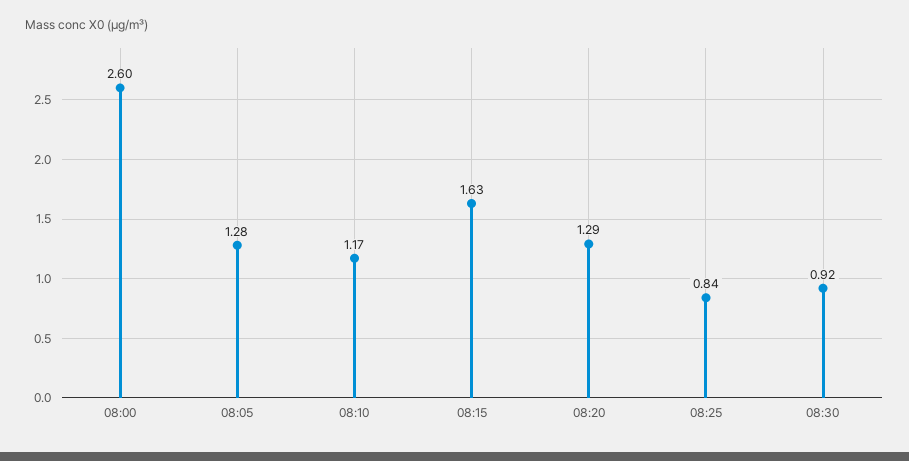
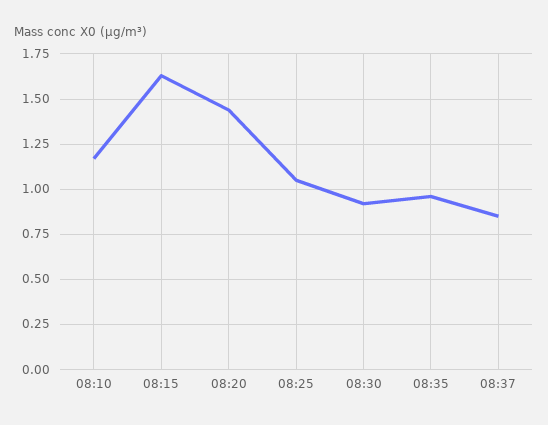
08:00: 2.6 -> none
08:05: 1.28 -> none
08:20: 1.29 -> 1.45
08:25: 0.84 -> 1.05
08:35: none -> 0.95
08:37: none -> 0.85

